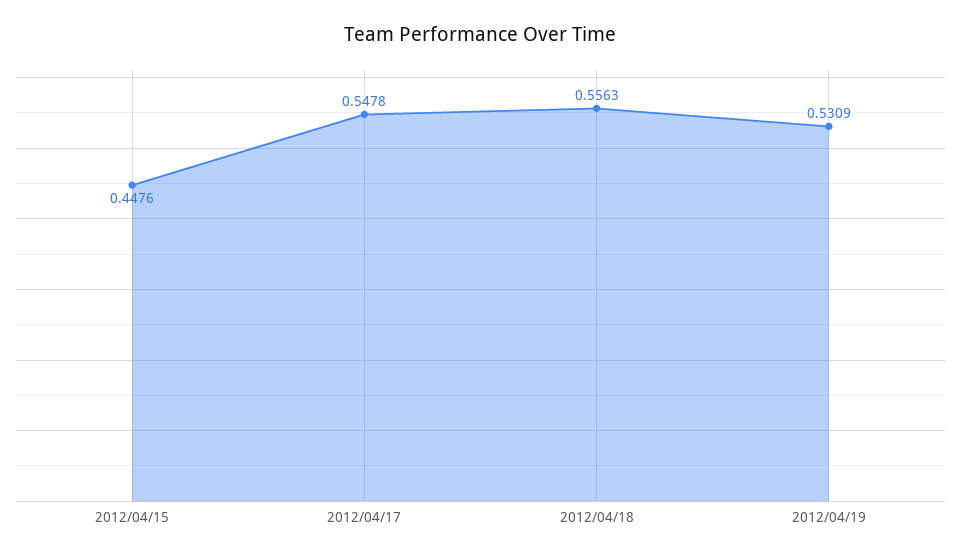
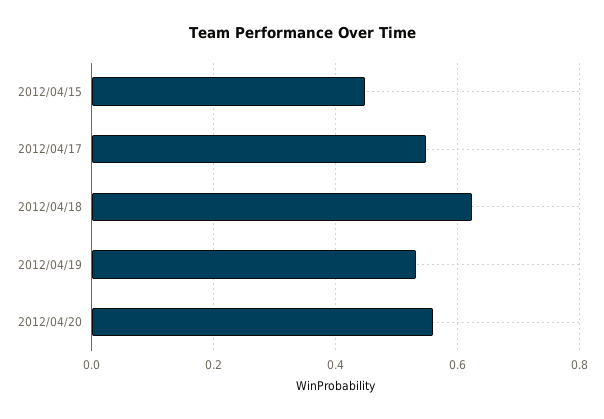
2012/04/18: 0.5563 -> 0.62
2012/04/20: none -> 0.56

